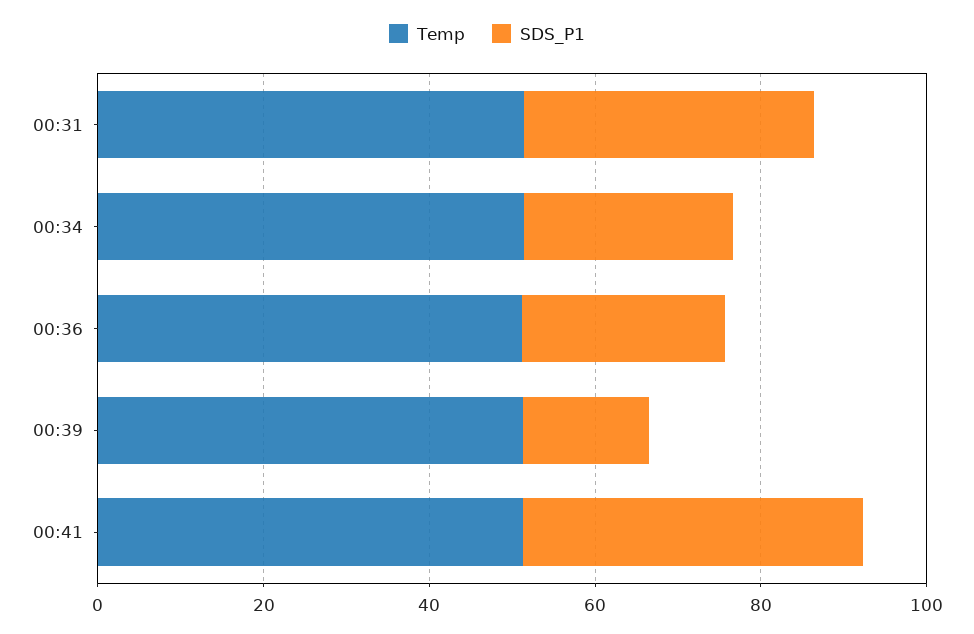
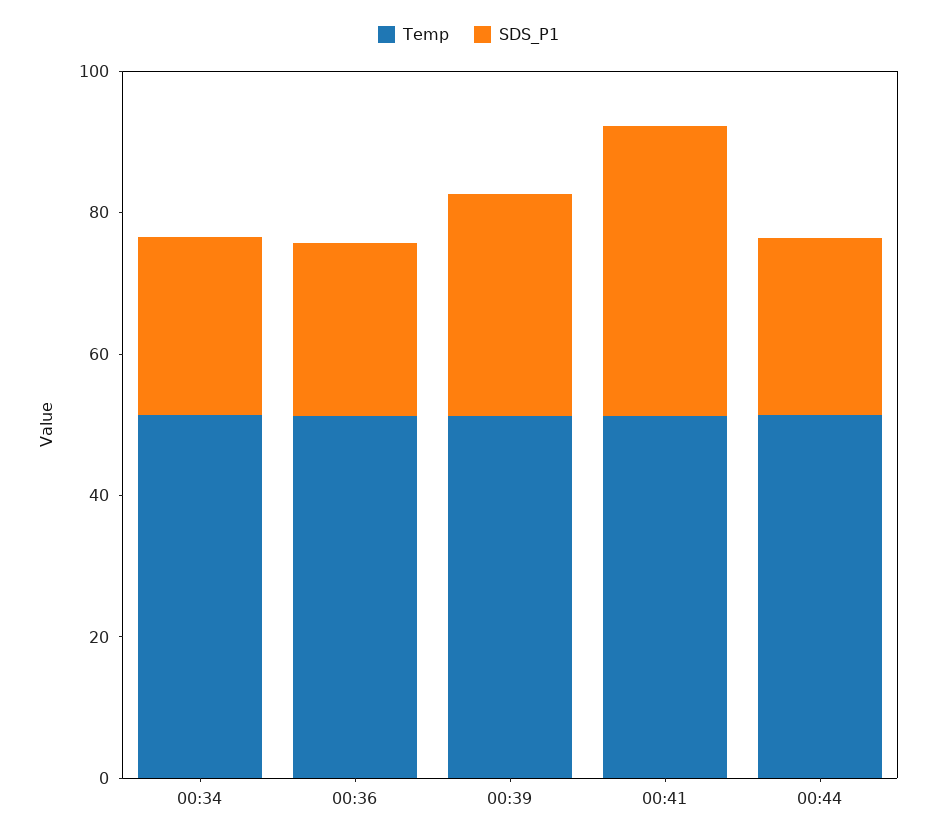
Temp, 00:31: 50 -> none
SDS_P1, 00:31: 35 -> none
SDS_P1, 00:39: 15 -> 30
Temp, 00:44: none -> 50
SDS_P1, 00:44: none -> 25

